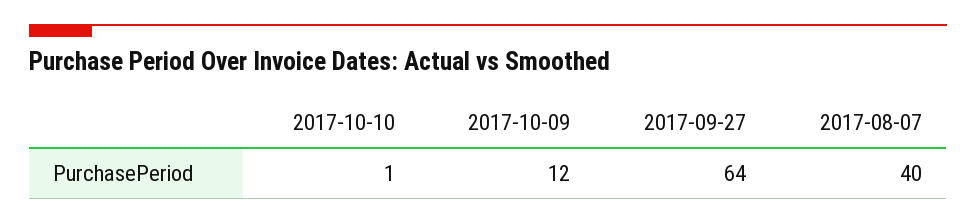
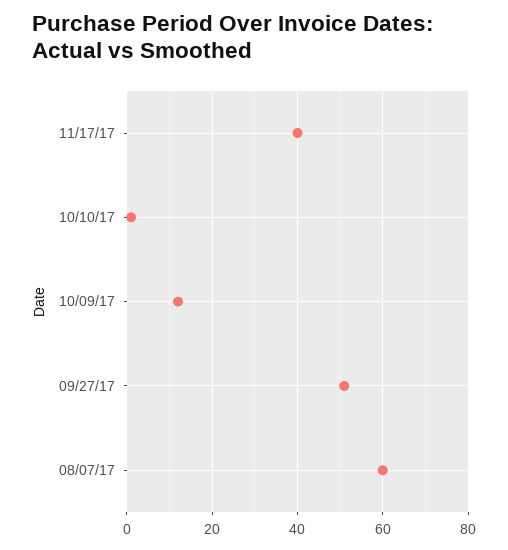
2017-09-27: 64 -> 50
2017-08-07: 40 -> 60
11/17/17: none -> 40

